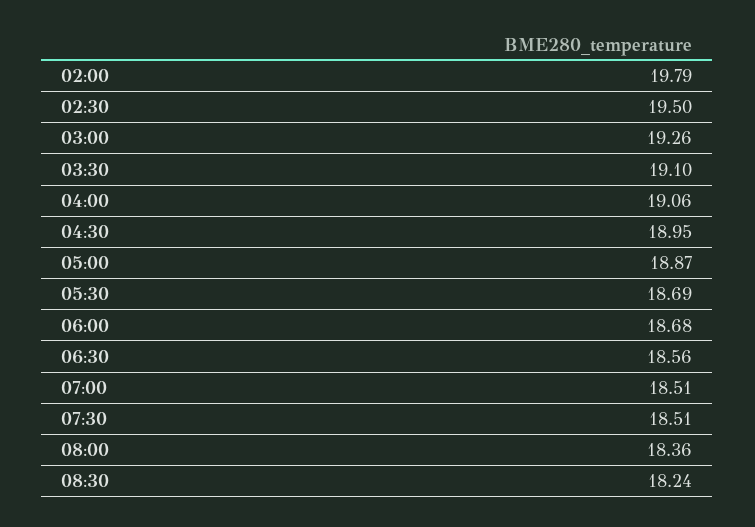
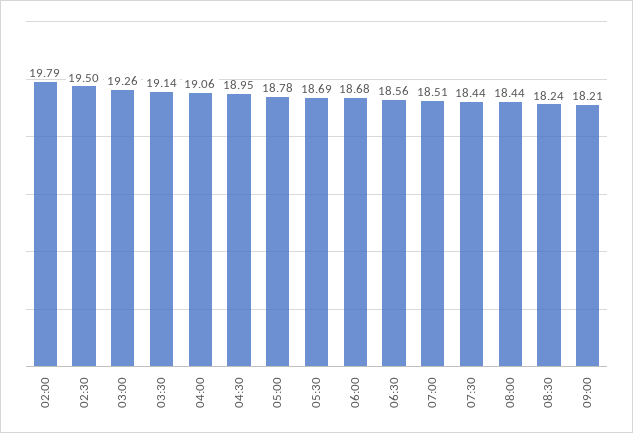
03:30: 19.1 -> 19.14
05:00: 18.87 -> 18.78
07:30: 18.51 -> 18.44
08:00: 18.36 -> 18.44
09:00: none -> 18.21

